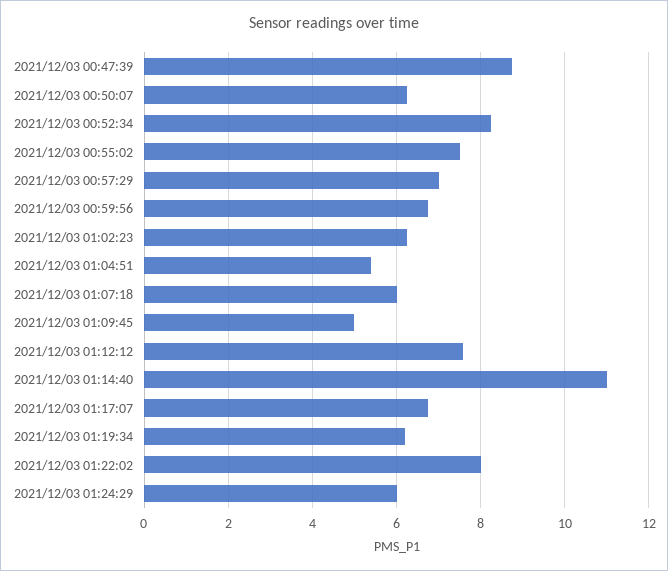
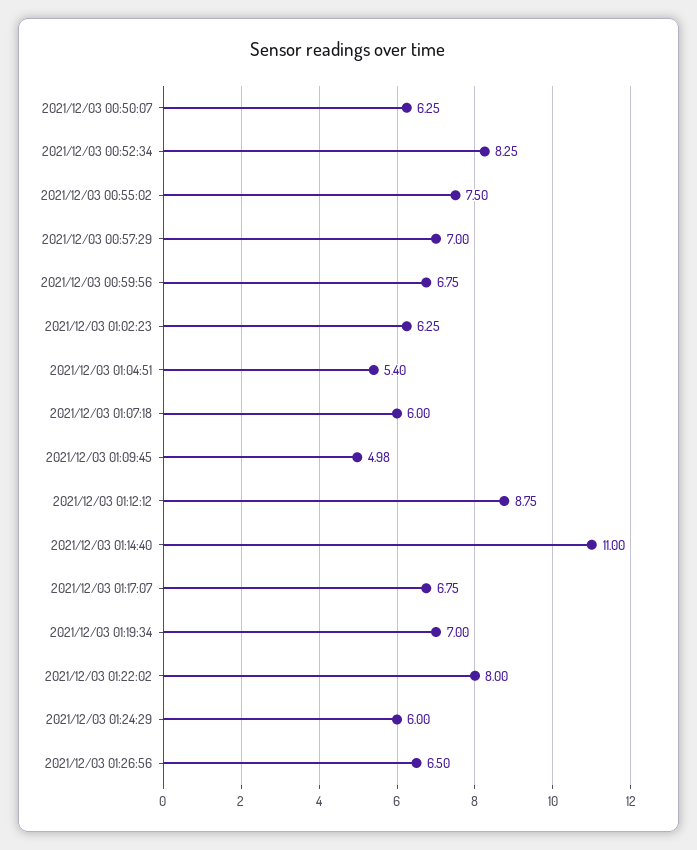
2021/12/03 00:47:39: 8.8 -> none
2021/12/03 01:12:12: 7.6 -> 8.75
2021/12/03 01:19:34: 6.2 -> 7
2021/12/03 01:26:56: none -> 6.5

